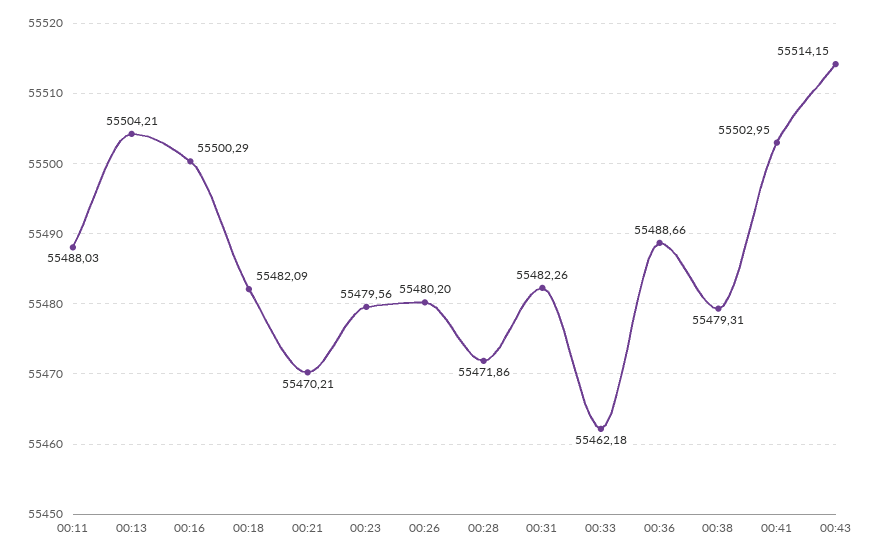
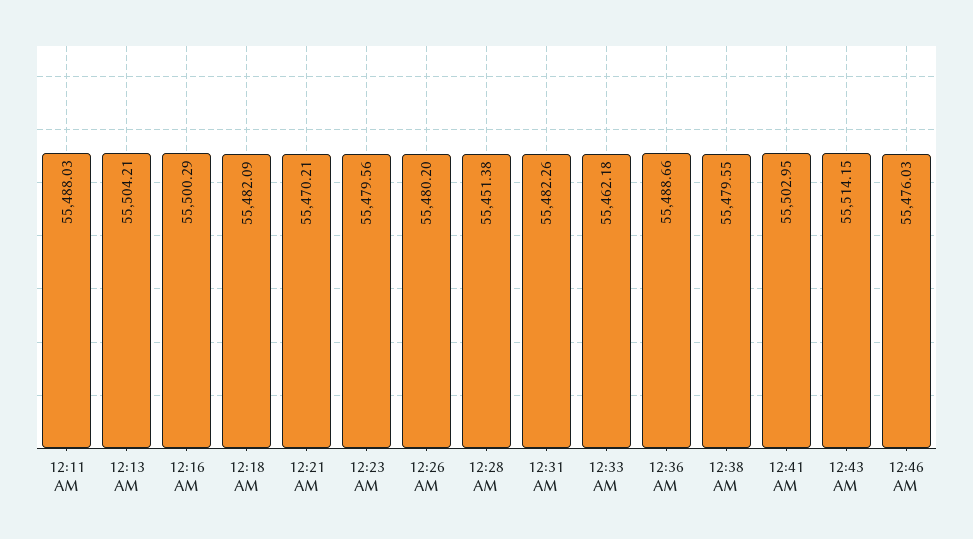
00:28: 55471.86 -> 55451.38
00:38: 55479.31 -> 55479.55
12:46 AM: none -> 55476.03

